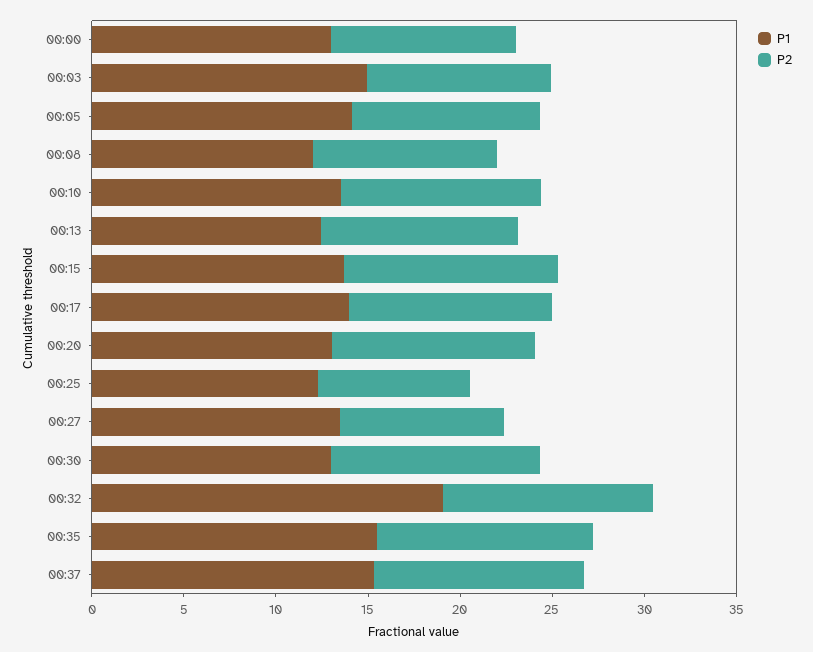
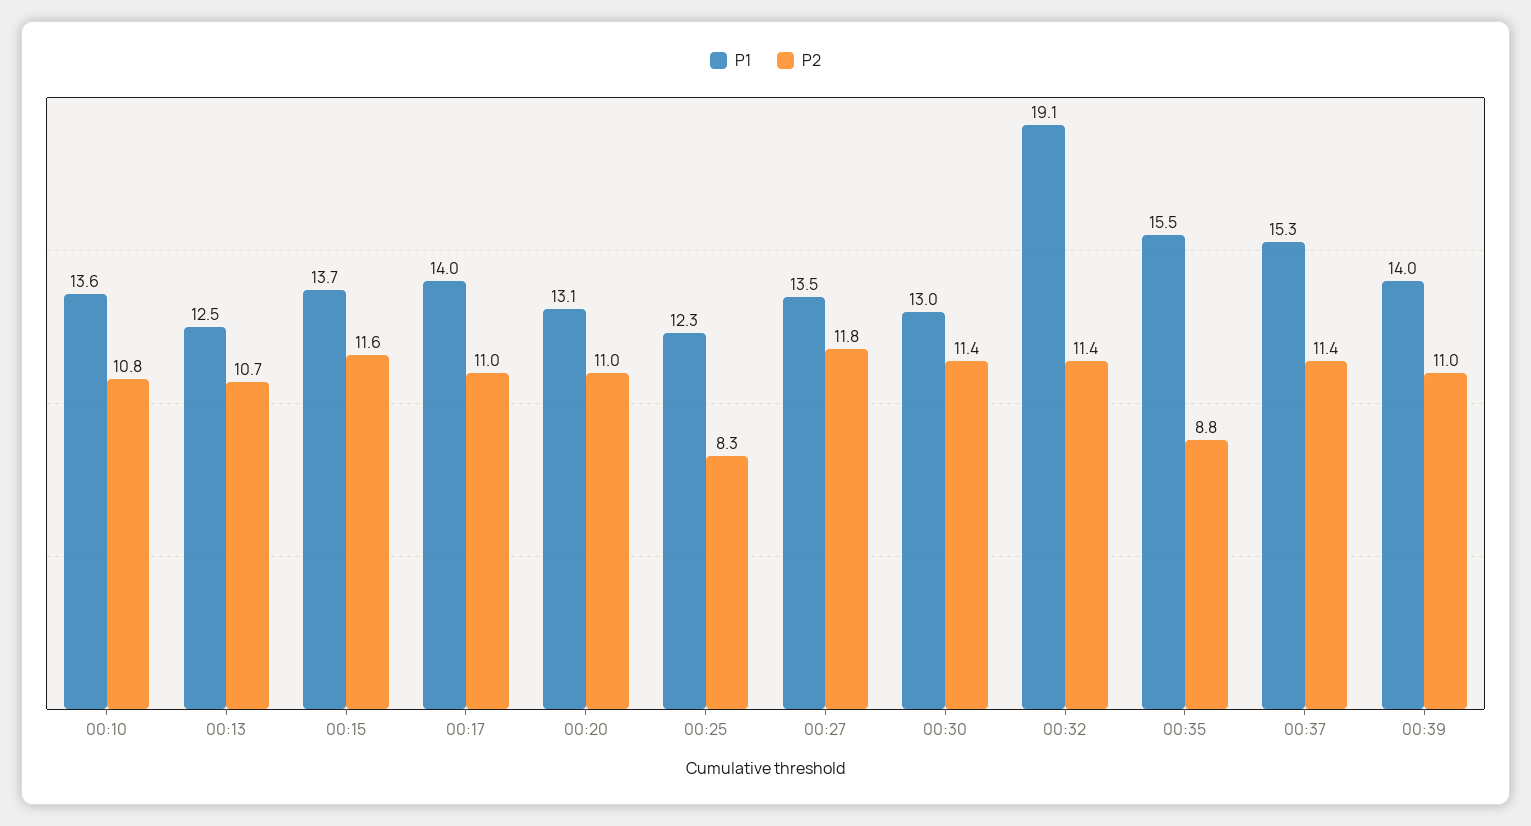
P1, 00:00: 13 -> none
P2, 00:00: 10 -> none
P1, 00:03: 15 -> none
P2, 00:03: 10 -> none
P1, 00:05: 14 -> none
P2, 00:05: 10 -> none
P1, 00:08: 12 -> none
P2, 00:08: 10 -> none
P2, 00:27: 9 -> 11.8
P2, 00:35: 12 -> 8.8
P1, 00:39: none -> 14
P2, 00:39: none -> 11

